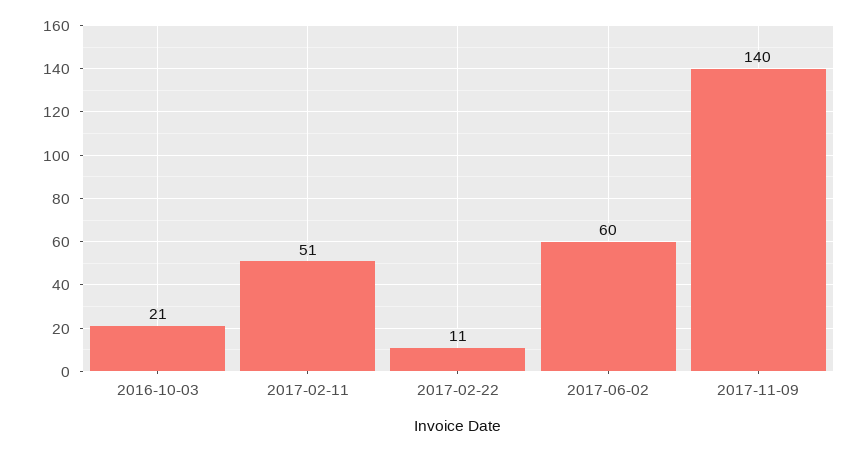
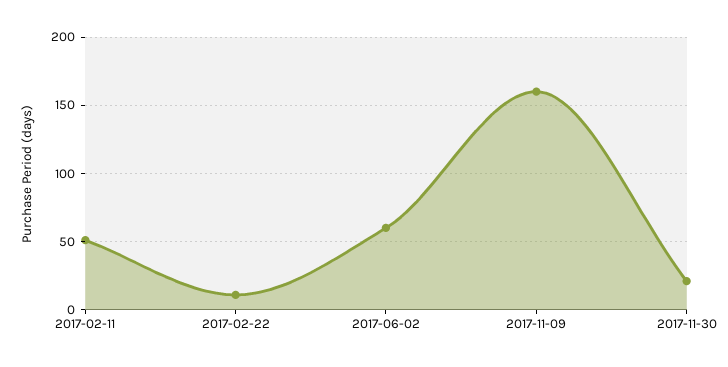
2016-10-03: 21 -> none
2017-11-09: 140 -> 160
2017-11-30: none -> 20

